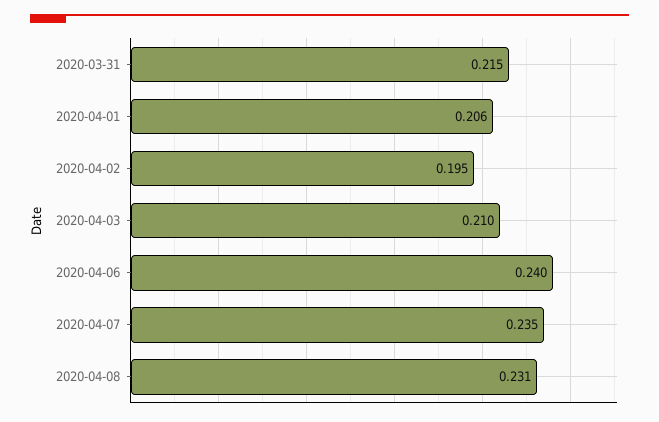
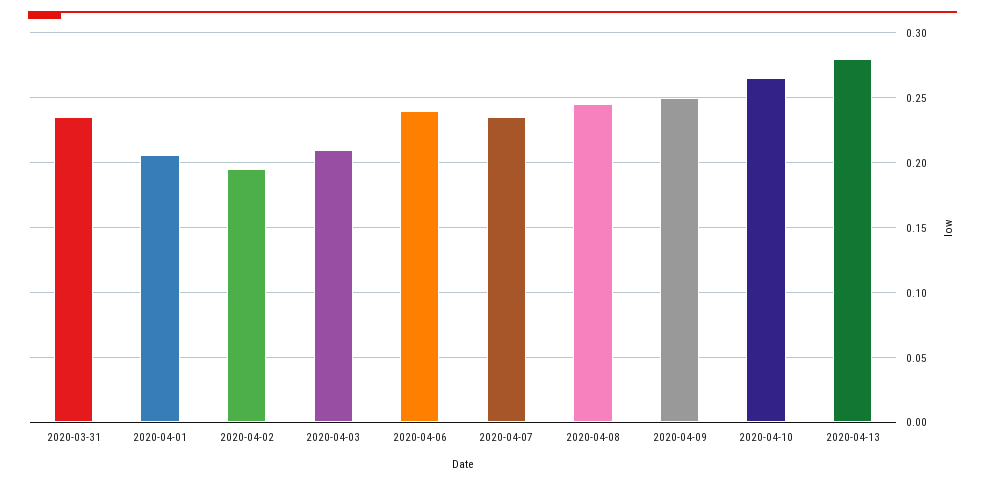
2020-03-31: 0.215 -> 0.235
2020-04-08: 0.231 -> 0.245
2020-04-09: none -> 0.25
2020-04-10: none -> 0.265
2020-04-13: none -> 0.28

